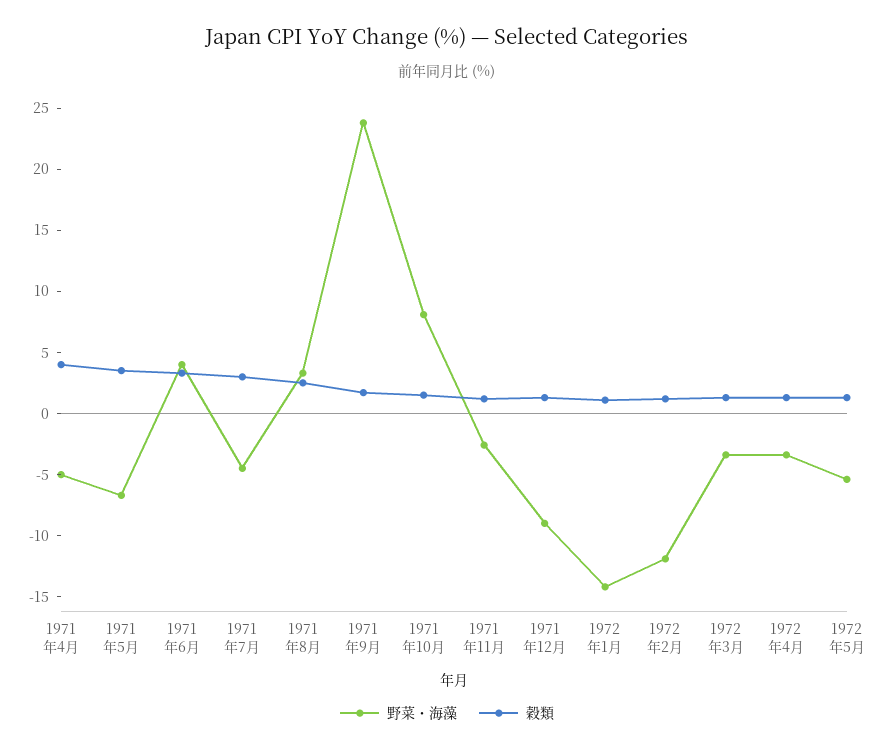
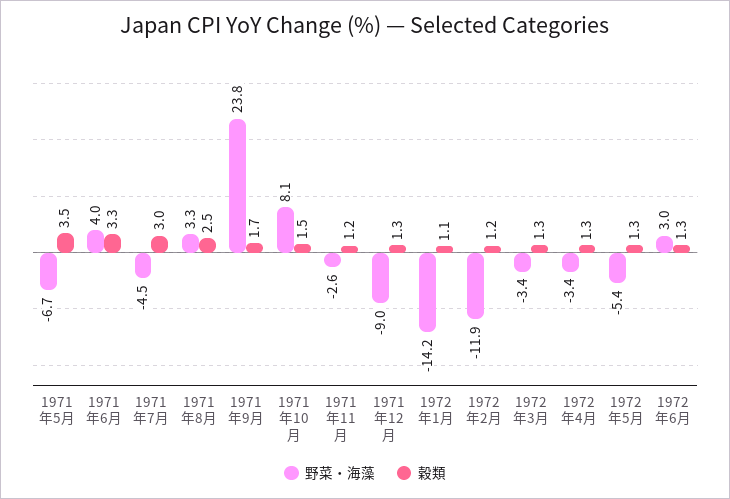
野菜・海藻, 1971年4月: -5 -> none
穀類, 1971年4月: 4 -> none
野菜・海藻, 1972年6月: none -> 3
穀類, 1972年6月: none -> 1.3

